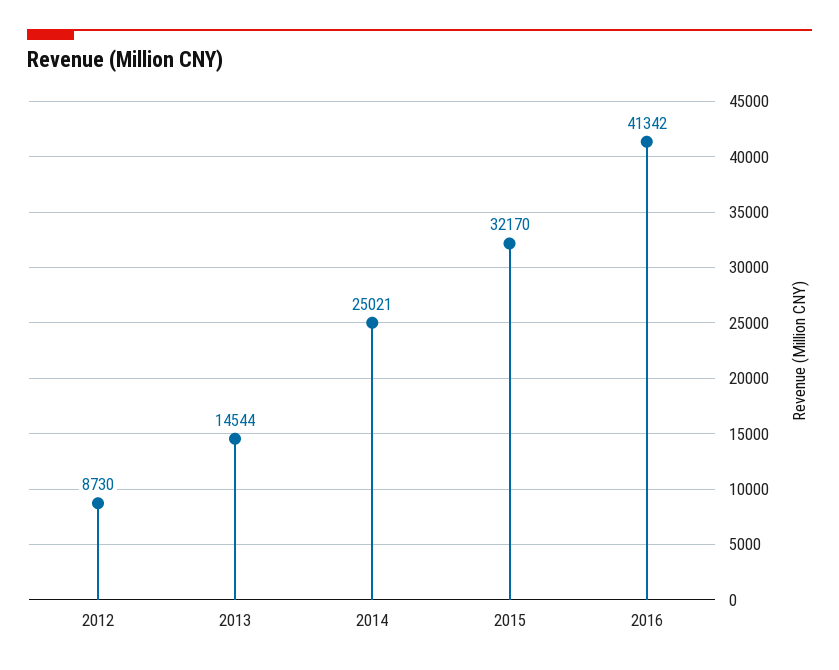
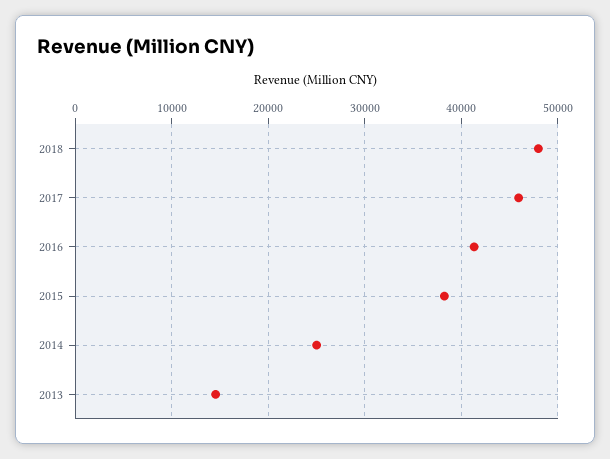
2012: 8730 -> none
2015: 32170 -> 38000
2018: none -> 48000
2017: none -> 46000

